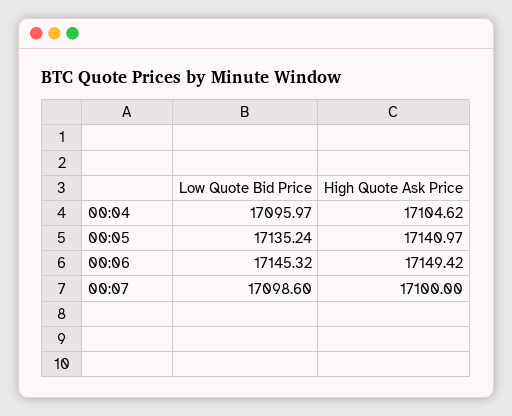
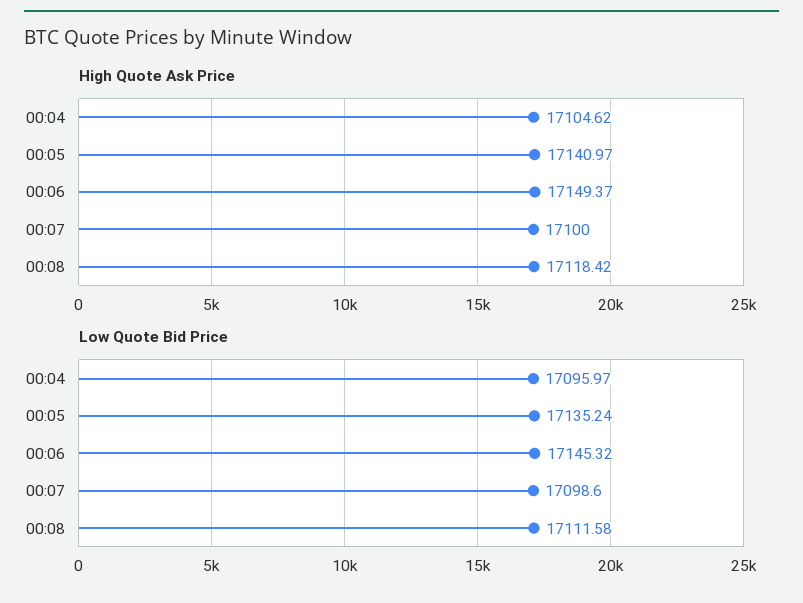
High Quote Ask Price, 00:06: 17149.42 -> 17149.37
High Quote Ask Price, 00:08: none -> 17118.42
Low Quote Bid Price, 00:08: none -> 17111.58

